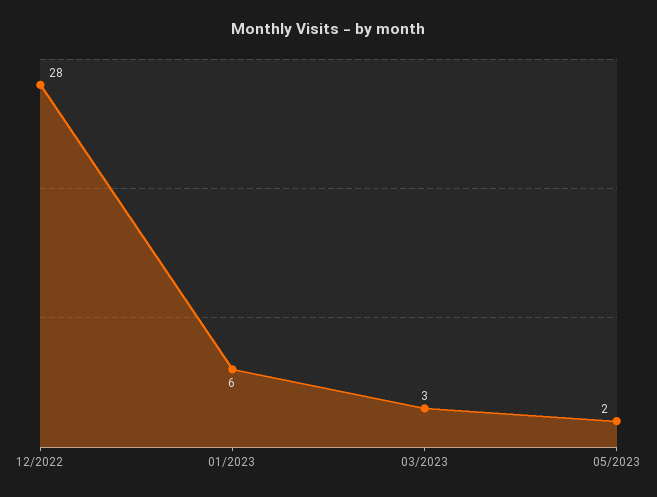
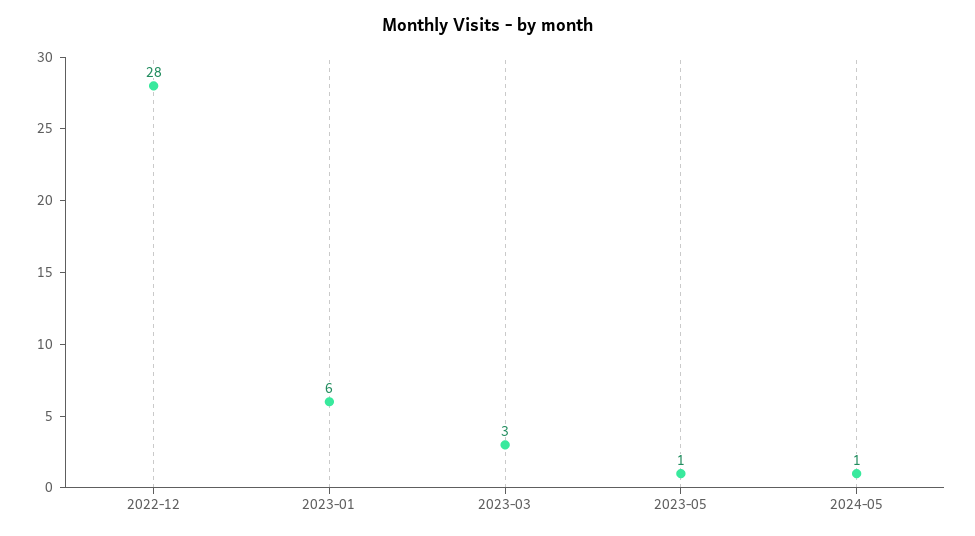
05/2023: 2 -> 1
2024-05: none -> 1

